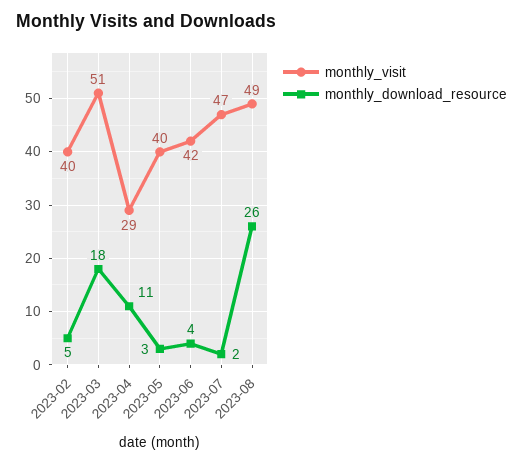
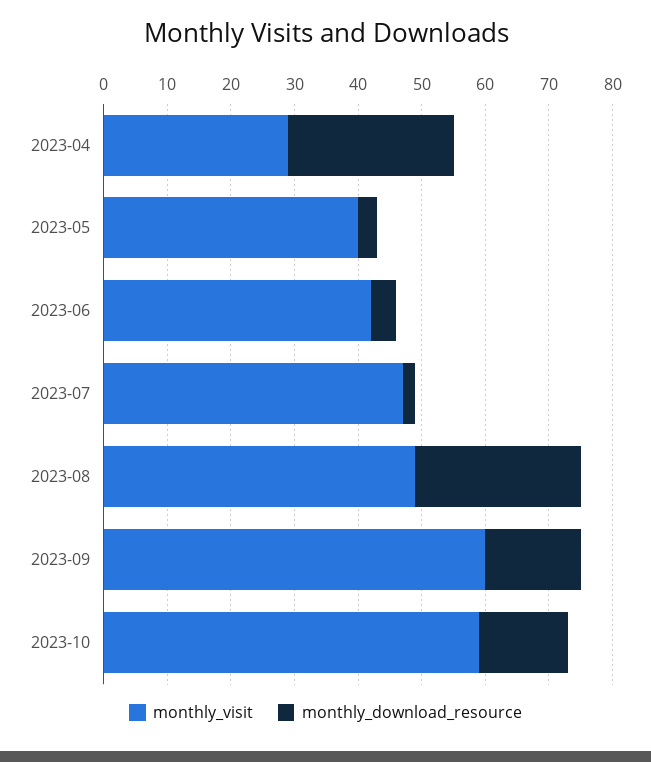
monthly_visit, 2023-02: 40 -> none
monthly_download_resource, 2023-02: 5 -> none
monthly_visit, 2023-03: 51 -> none
monthly_download_resource, 2023-03: 18 -> none
monthly_download_resource, 2023-04: 11 -> 25
monthly_visit, 2023-09: none -> 60
monthly_download_resource, 2023-09: none -> 15
monthly_visit, 2023-10: none -> 60
monthly_download_resource, 2023-10: none -> 15

